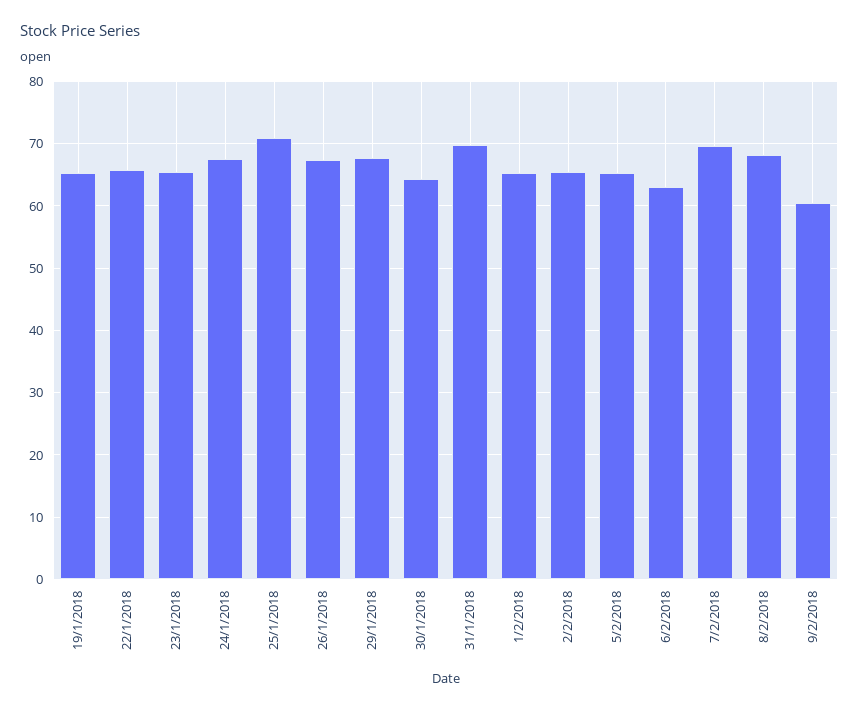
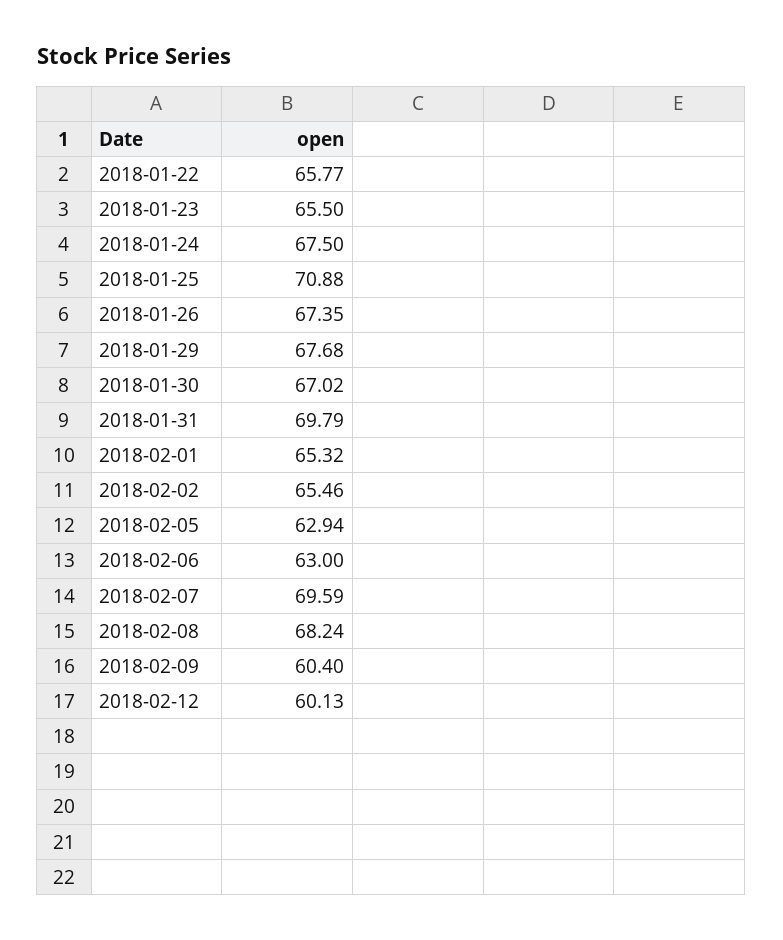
19/1/2018: 65 -> none
30/1/2018: 64 -> 67.02
5/2/2018: 65 -> 62.94
2018-02-12: none -> 60.13

